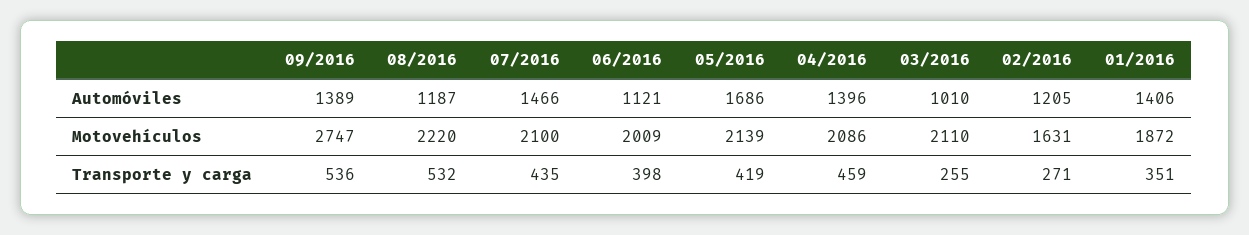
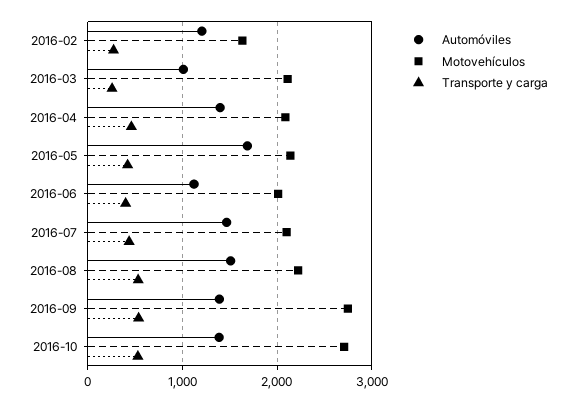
Automóviles, 08/2016: 1187 -> 1500
Automóviles, 01/2016: 1406 -> none
Motovehículos, 01/2016: 1872 -> none
Transporte y carga, 01/2016: 351 -> none
Automóviles, 2016-10: none -> 1400
Motovehículos, 2016-10: none -> 2700
Transporte y carga, 2016-10: none -> 500

